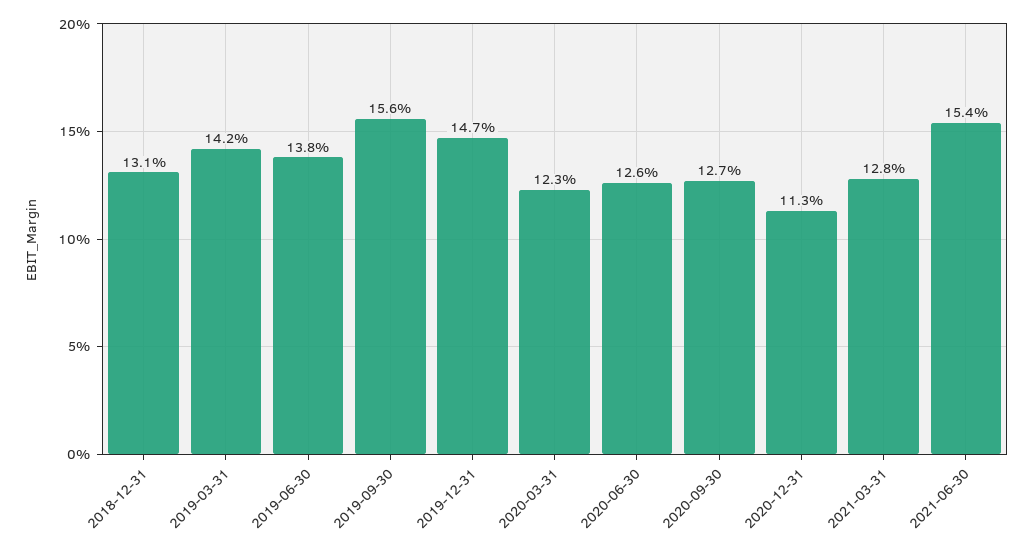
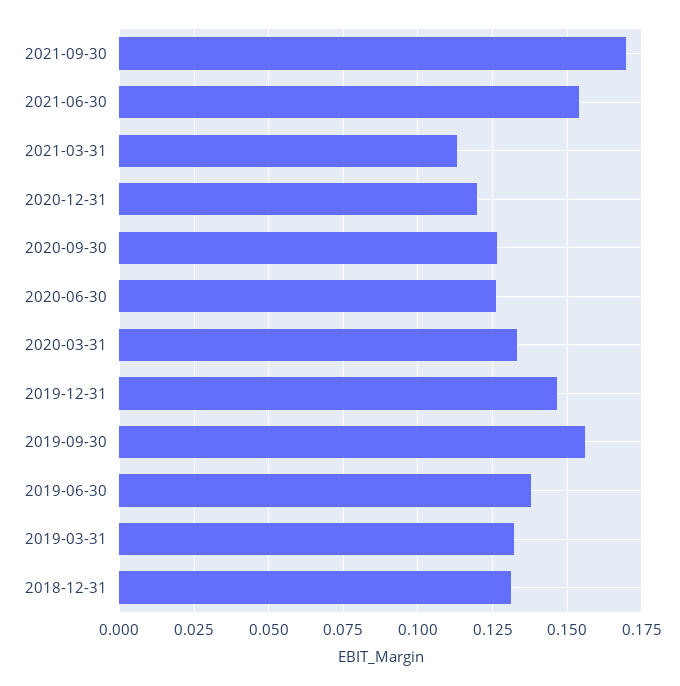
2019-03-31: 0.142 -> 0.1325
2020-03-31: 0.123 -> 0.1325
2020-12-31: 0.113 -> 0.12
2021-03-31: 0.128 -> 0.1125
2021-09-30: none -> 0.17

